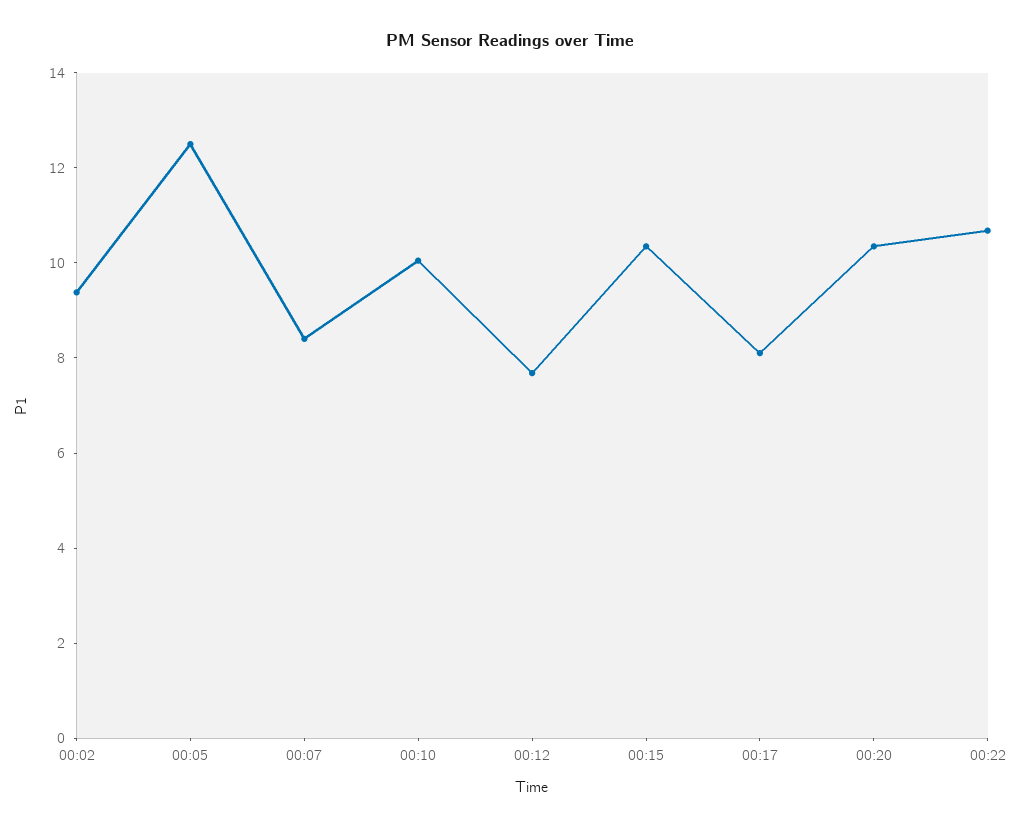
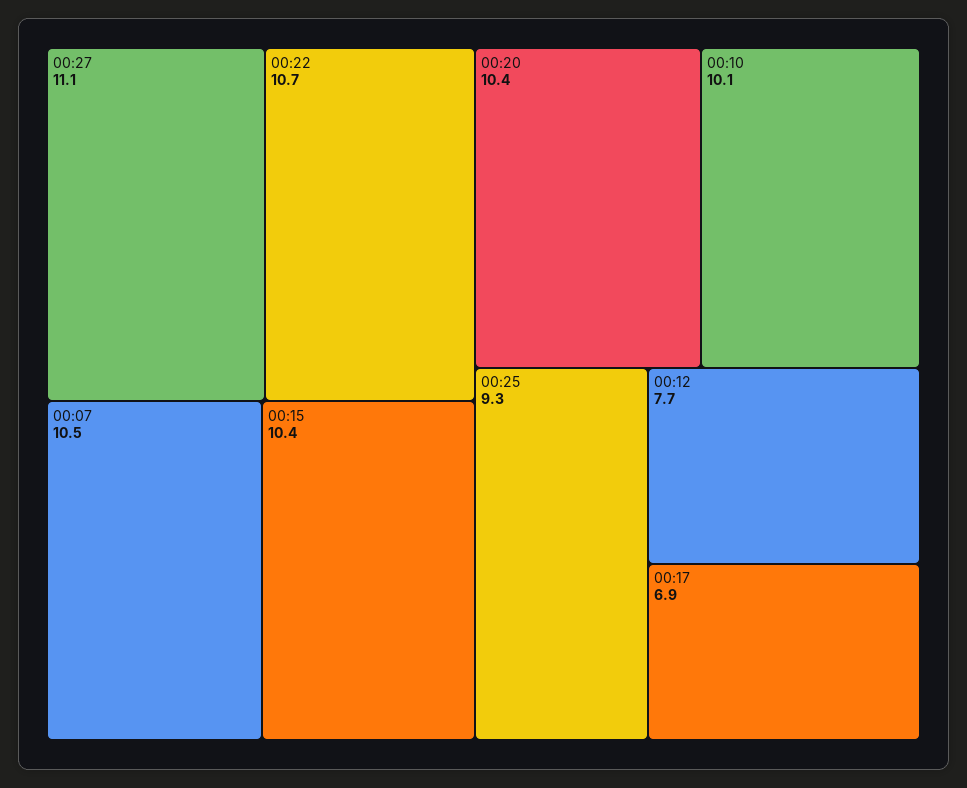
00:02: 9.5 -> none
00:05: 12.5 -> none
00:07: 8.5 -> 10.5
00:17: 8 -> 6.9
00:27: none -> 11.1
00:25: none -> 9.3

